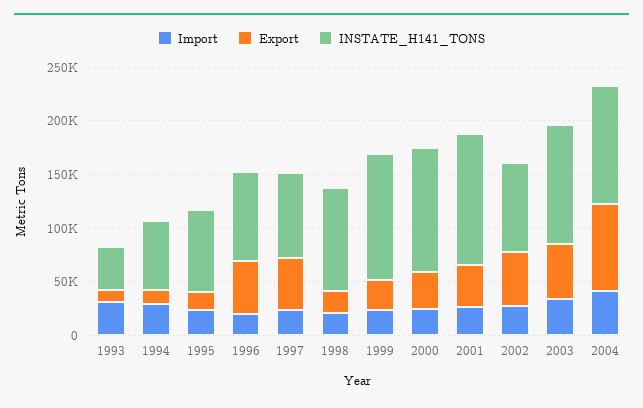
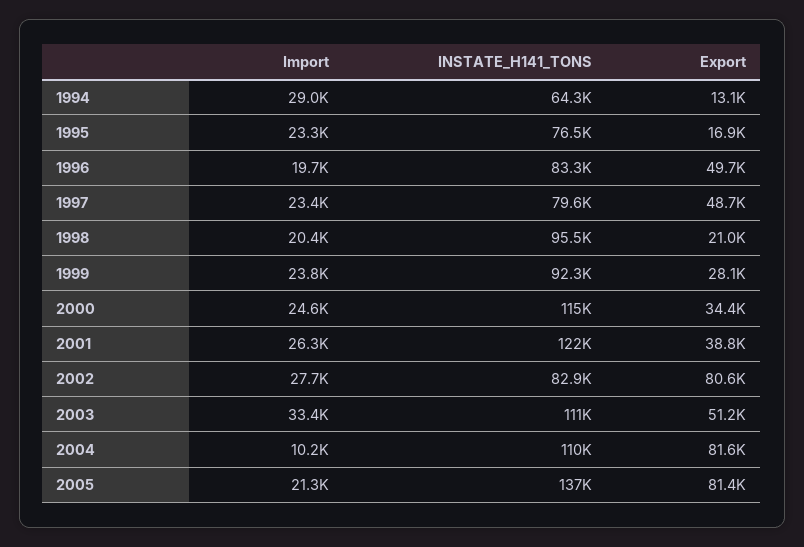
Import, 1993: 30000 -> none
Export, 1993: 10000 -> none
INSTATE_H141_TONS, 1993: 40000 -> none
INSTATE_H141_TONS, 1999: 120000 -> 92300
Export, 2002: 50000 -> 80600
Import, 2004: 40000 -> 10200
Import, 2005: none -> 21300
INSTATE_H141_TONS, 2005: none -> 137000
Export, 2005: none -> 81400

